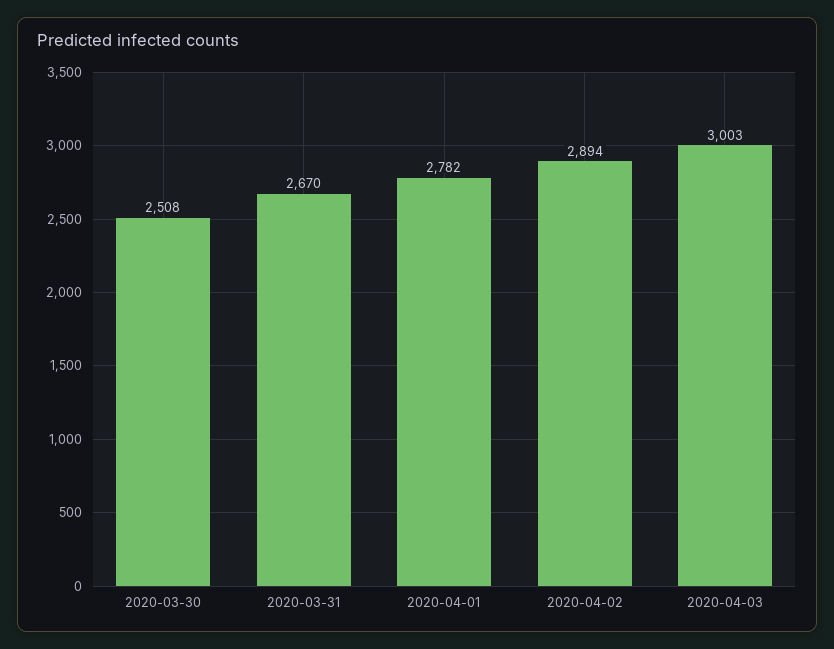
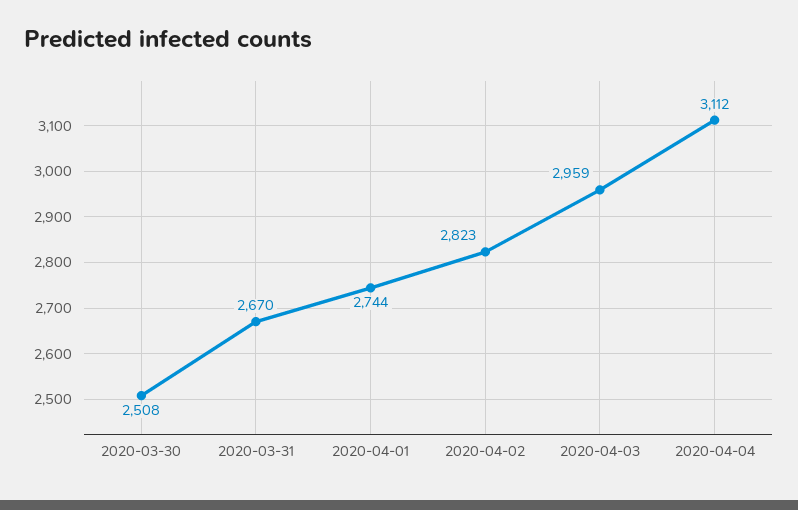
2020-04-01: 2782 -> 2744
2020-04-02: 2894 -> 2823
2020-04-03: 3003 -> 2959
2020-04-04: none -> 3112

